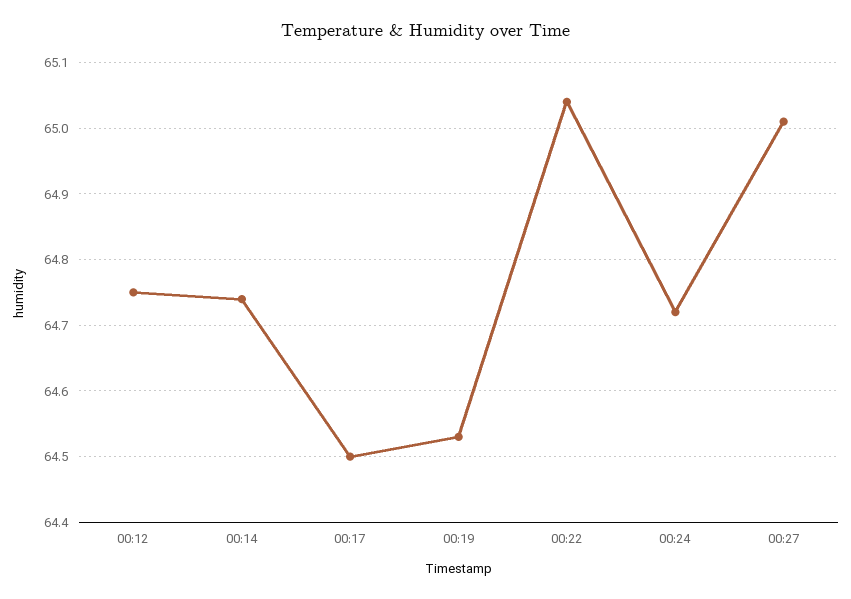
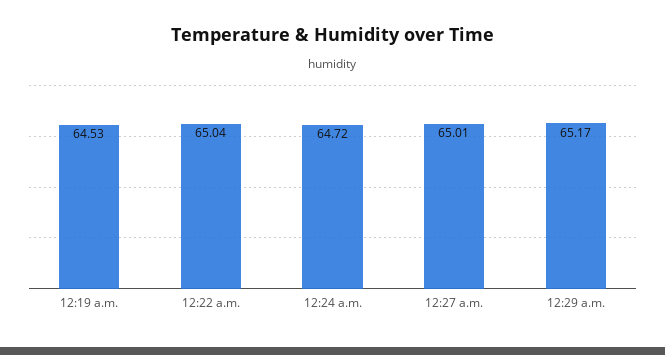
00:12: 64.75 -> none
00:14: 64.74 -> none
00:17: 64.5 -> none
12:29 a.m.: none -> 65.17

